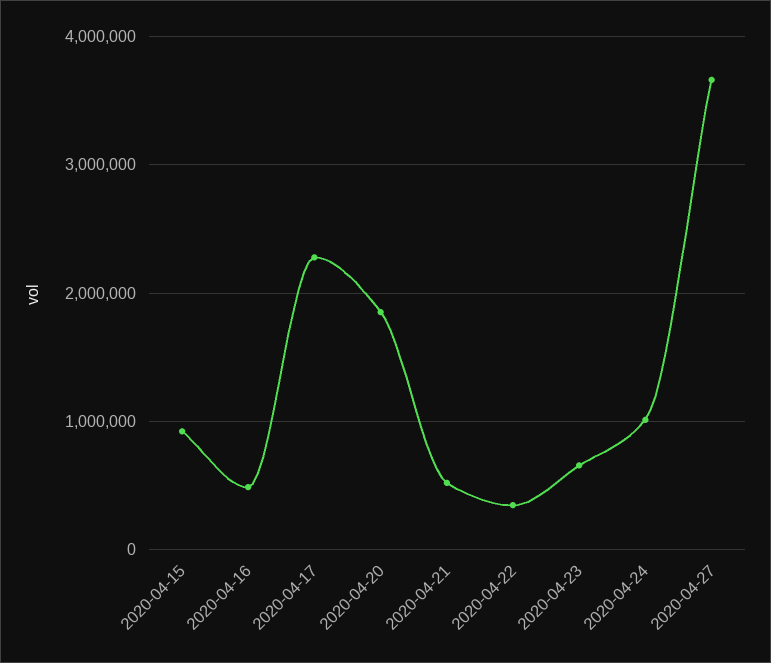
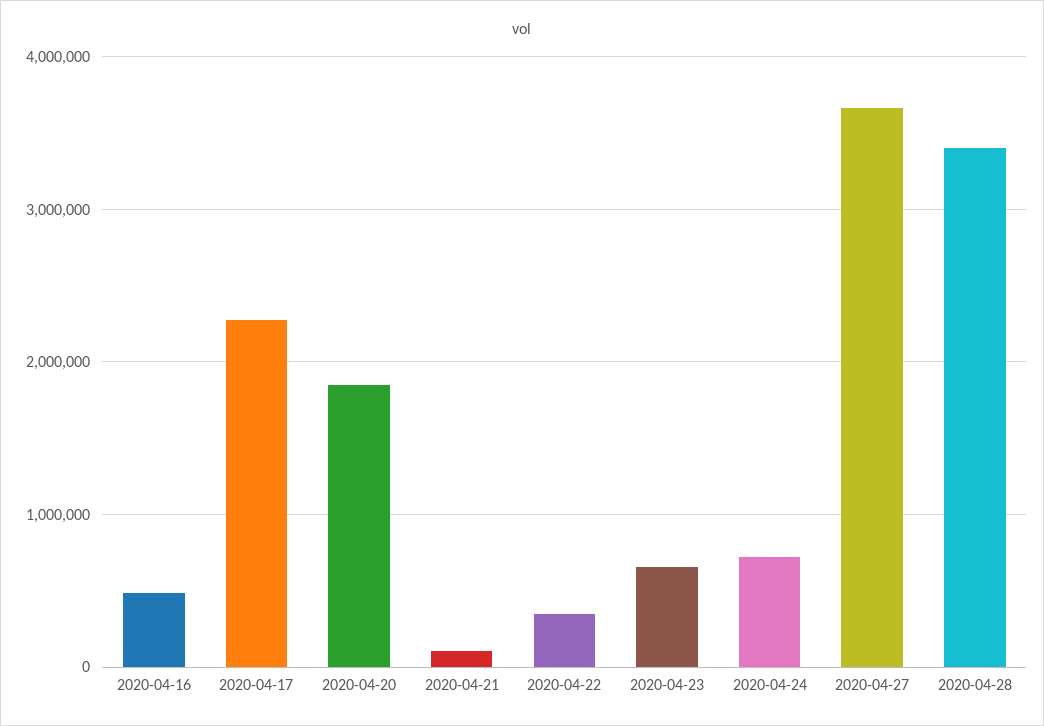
2020-04-15: 900000 -> none
2020-04-21: 500000 -> 100000
2020-04-24: 1000000 -> 700000
2020-04-28: none -> 3400000

